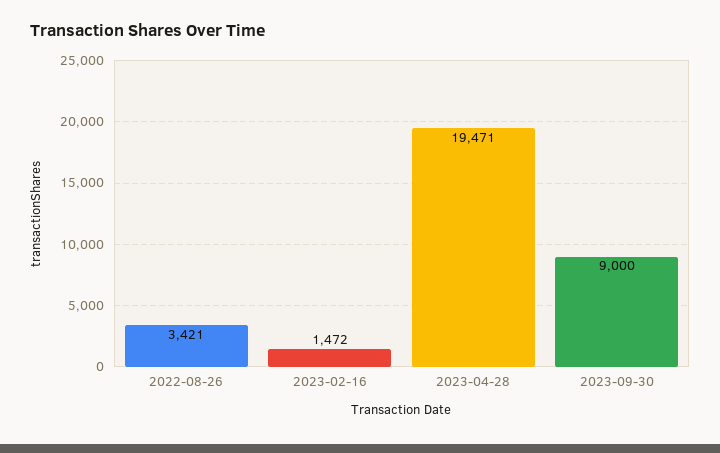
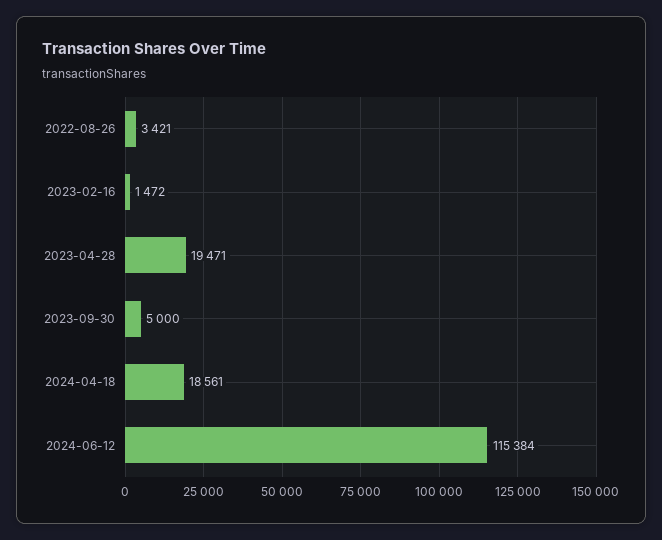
2023-09-30: 9000 -> 5000
2024-04-18: none -> 18561
2024-06-12: none -> 115384

